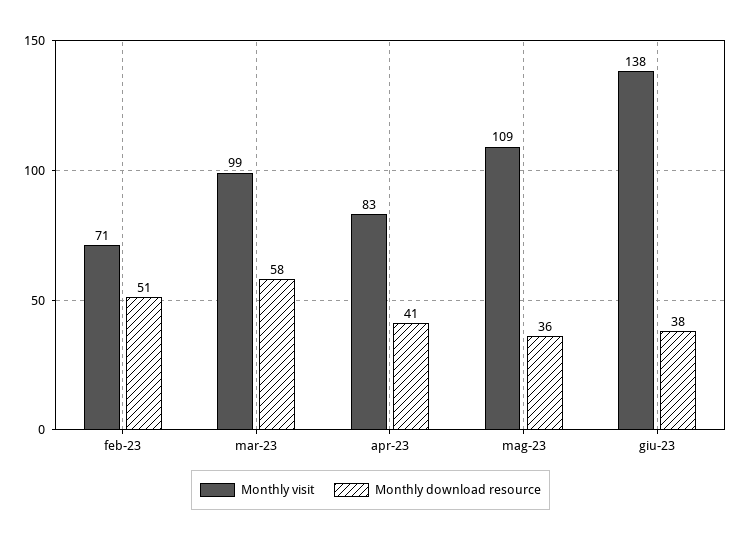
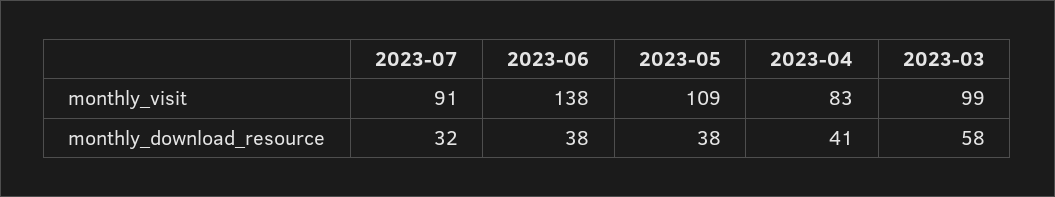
Monthly visit, feb-23: 71 -> none
Monthly download resource, feb-23: 51 -> none
Monthly download resource, mag-23: 36 -> 38
Monthly visit, 2023-07: none -> 91
Monthly download resource, 2023-07: none -> 32

